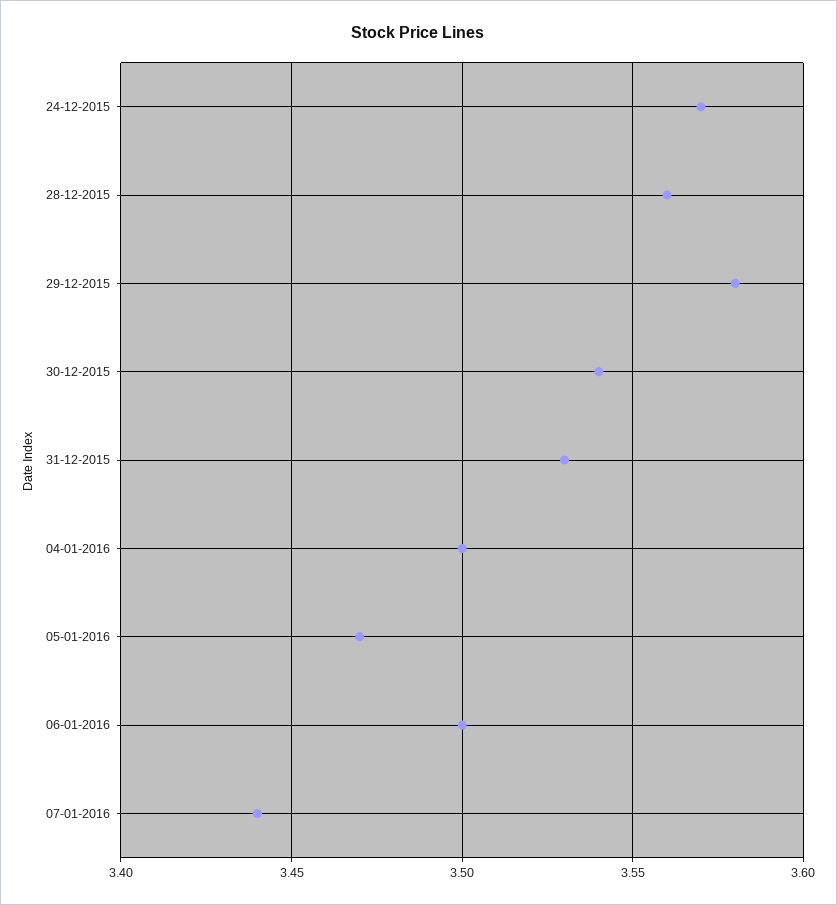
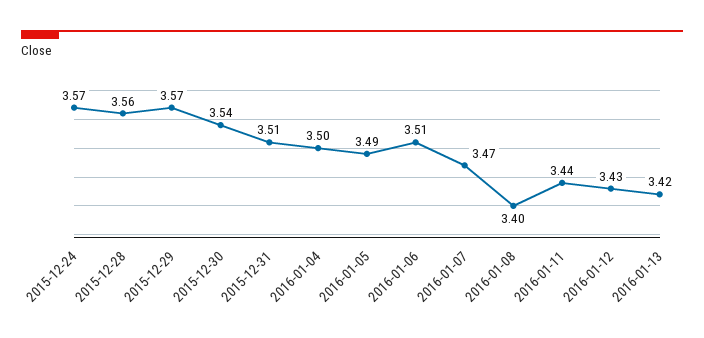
29-12-2015: 3.58 -> 3.57
31-12-2015: 3.53 -> 3.51
05-01-2016: 3.47 -> 3.49
06-01-2016: 3.5 -> 3.51
07-01-2016: 3.44 -> 3.47
2016-01-08: none -> 3.4
2016-01-11: none -> 3.44
2016-01-12: none -> 3.43
2016-01-13: none -> 3.42

